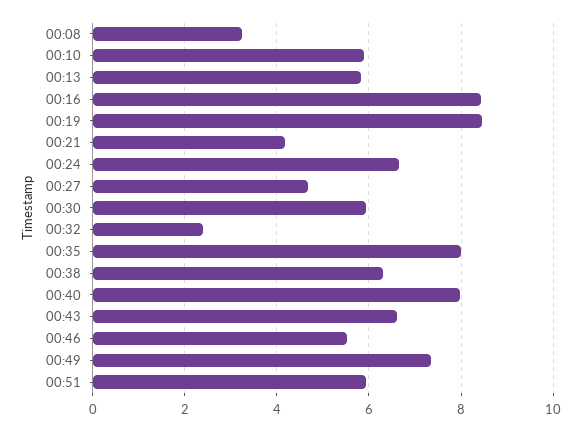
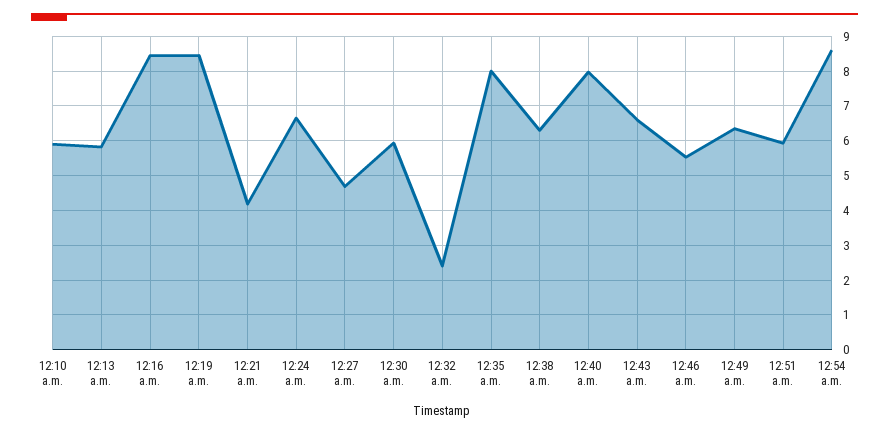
00:08: 3.2 -> none
00:49: 7.4 -> 6.4
12:54 a.m.: none -> 8.6

